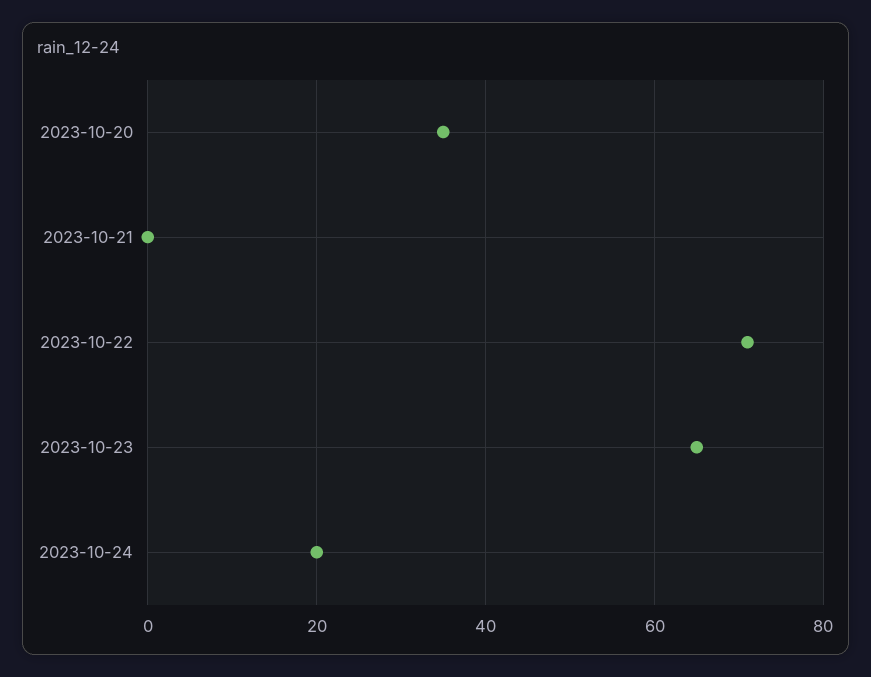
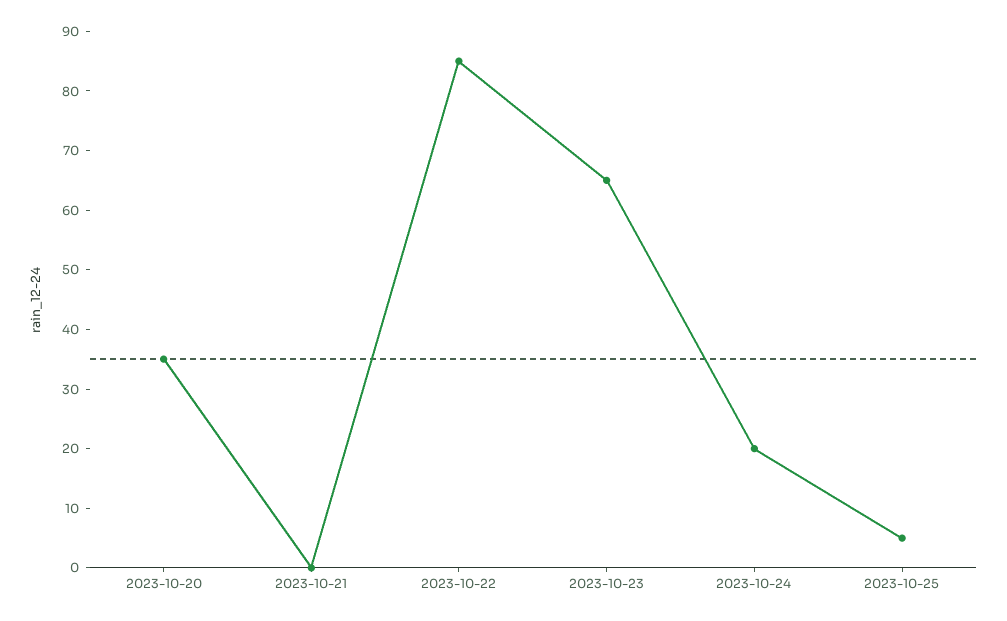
2023-10-22: 70 -> 85
2023-10-25: none -> 5

